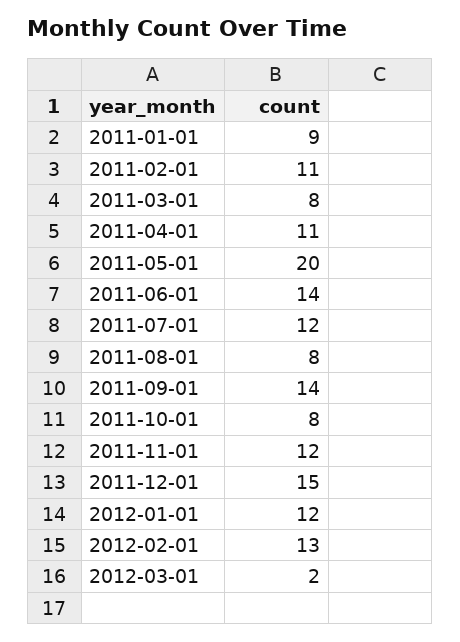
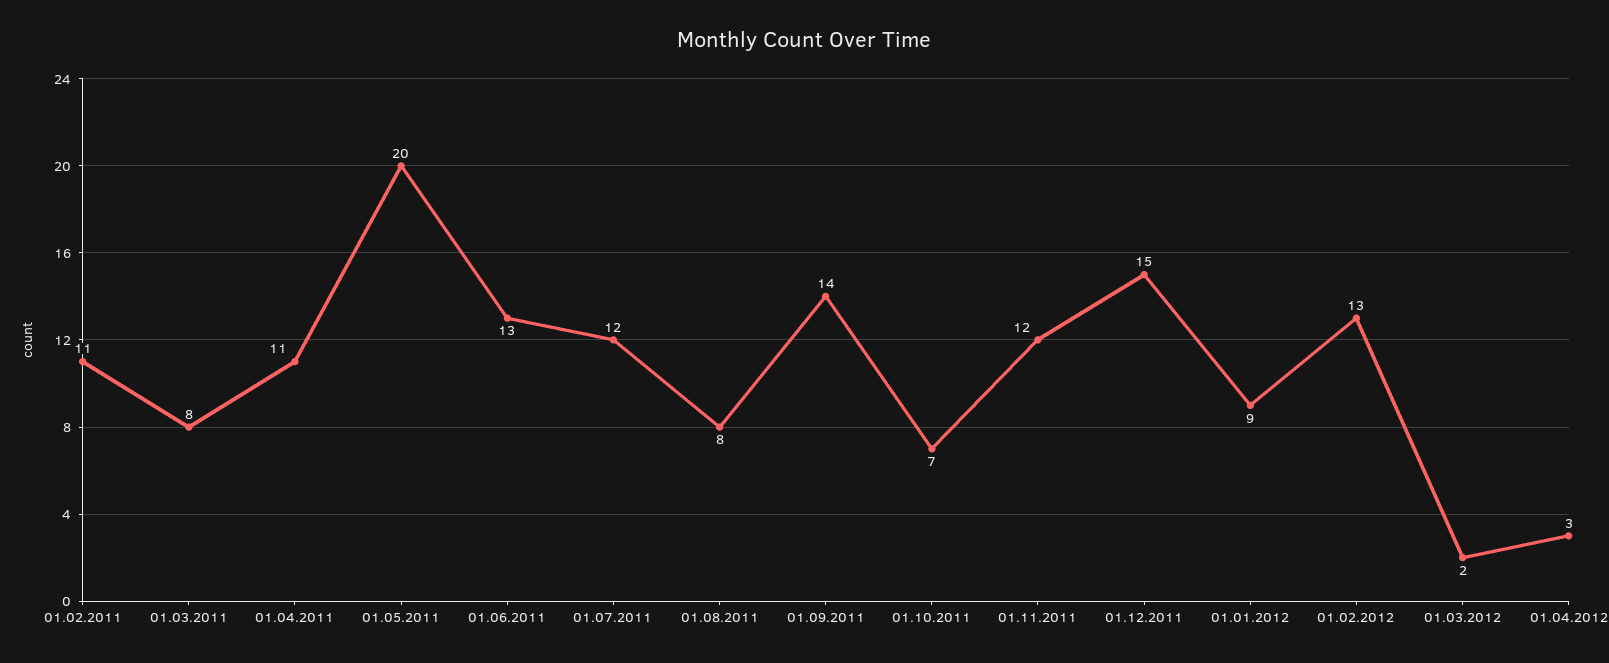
2011-01-01: 9 -> none
2011-06-01: 14 -> 13
2011-10-01: 8 -> 7
2012-01-01: 12 -> 9
01.04.2012: none -> 3

